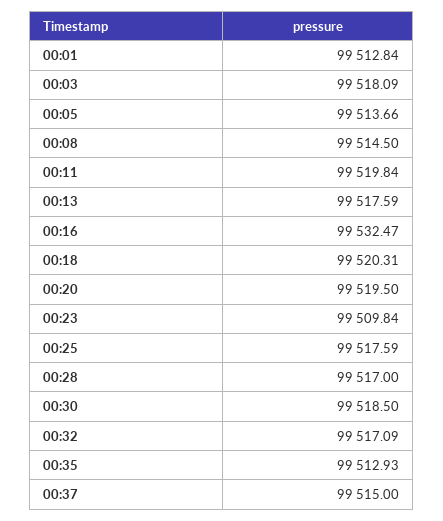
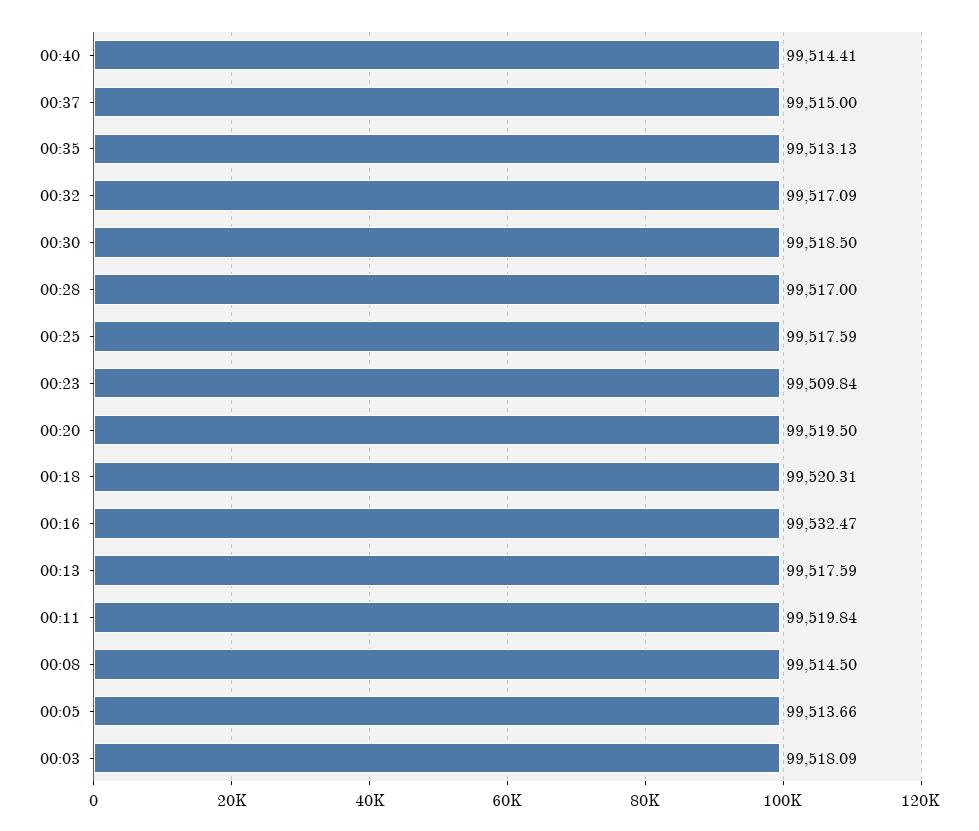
00:01: 99512.84 -> none
00:35: 99512.93 -> 99513.13
00:40: none -> 99514.41

